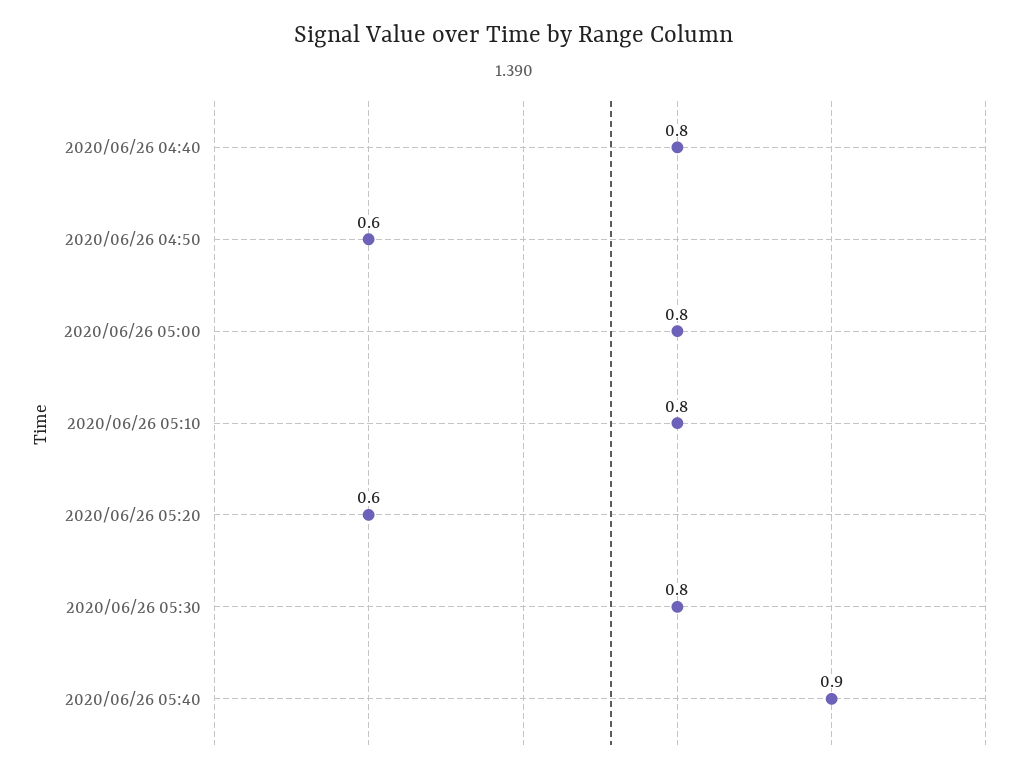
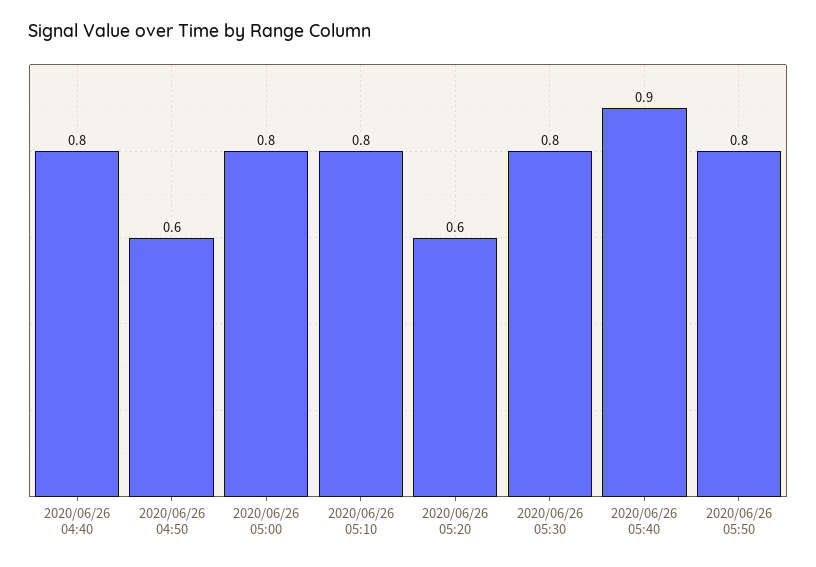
2020/06/26 05:50: none -> 0.8

